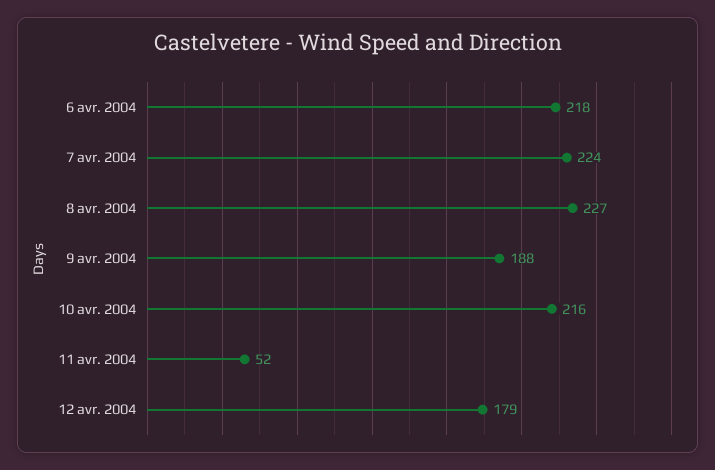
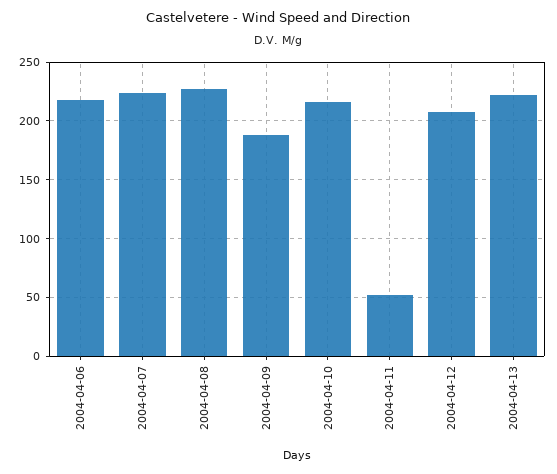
12 avr. 2004: 179 -> 210
2004-04-13: none -> 220

